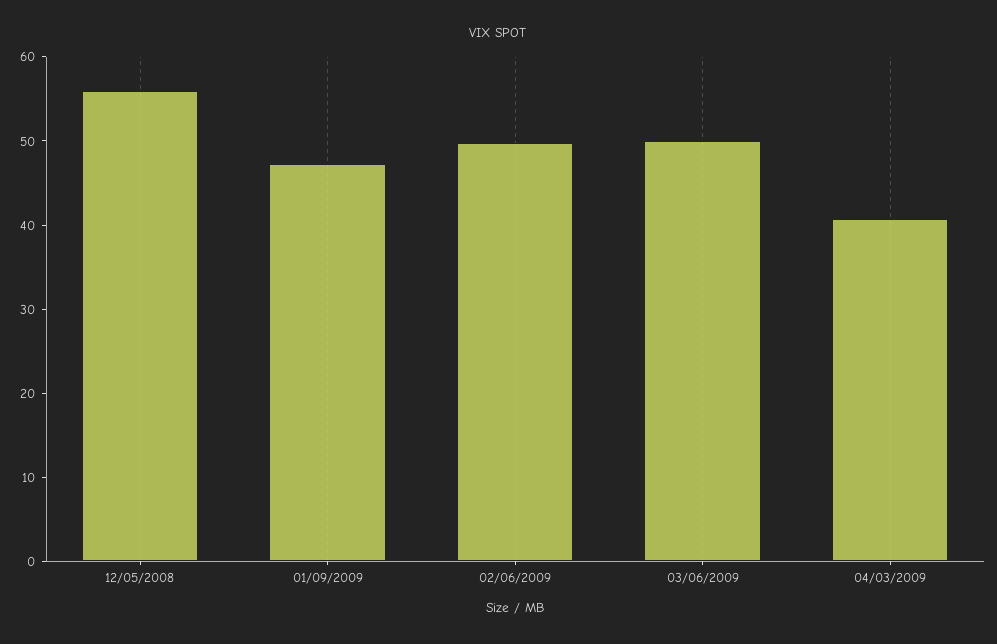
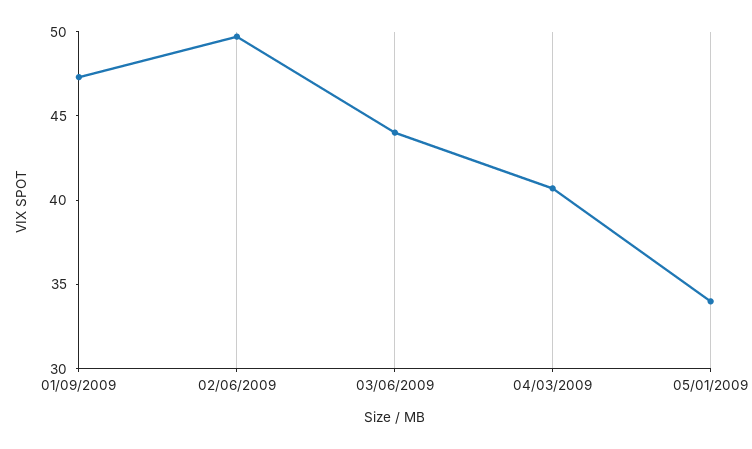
12/05/2008: 56 -> none
03/06/2009: 50 -> 44
05/01/2009: none -> 34

